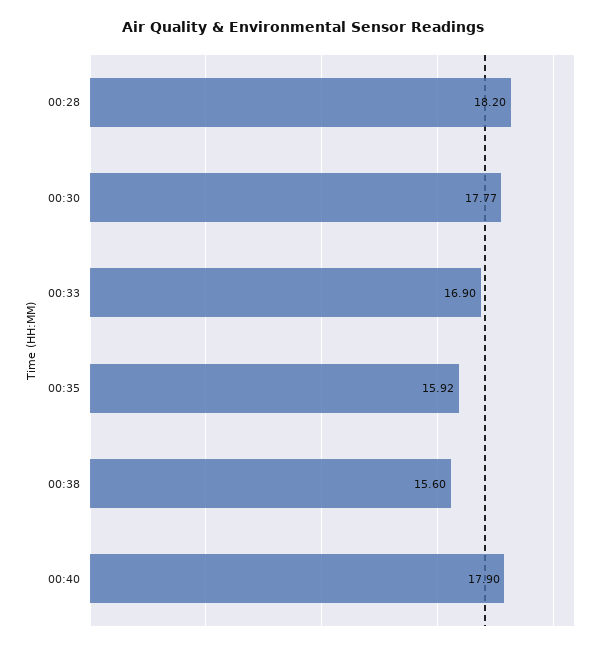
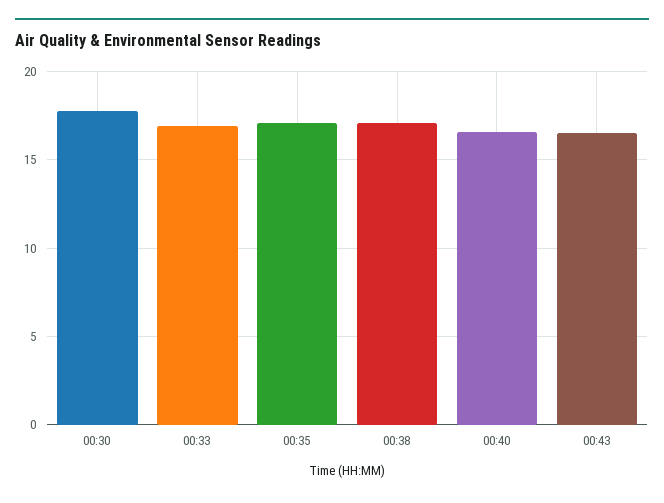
00:28: 18.2 -> none
00:35: 15.92 -> 17
00:38: 15.6 -> 17
00:40: 17.9 -> 16.5
00:43: none -> 16.5

